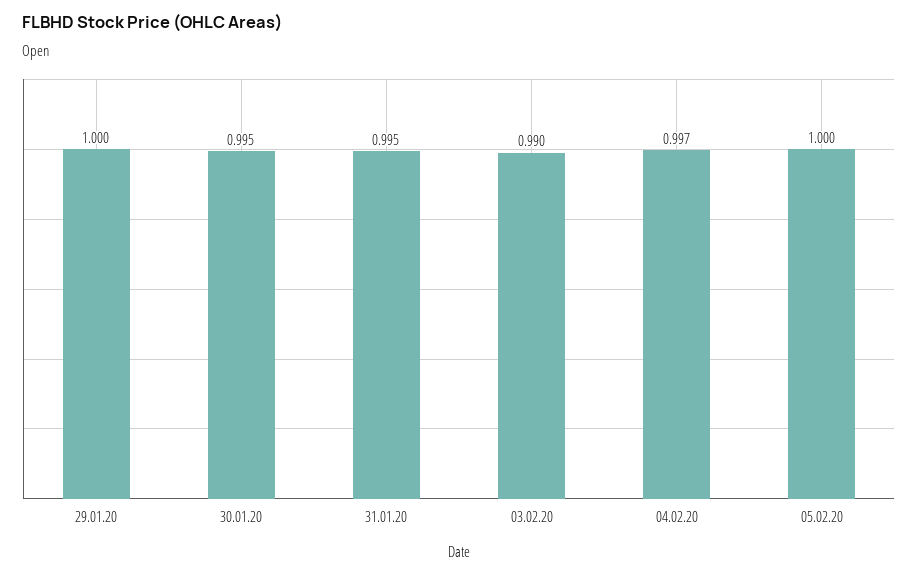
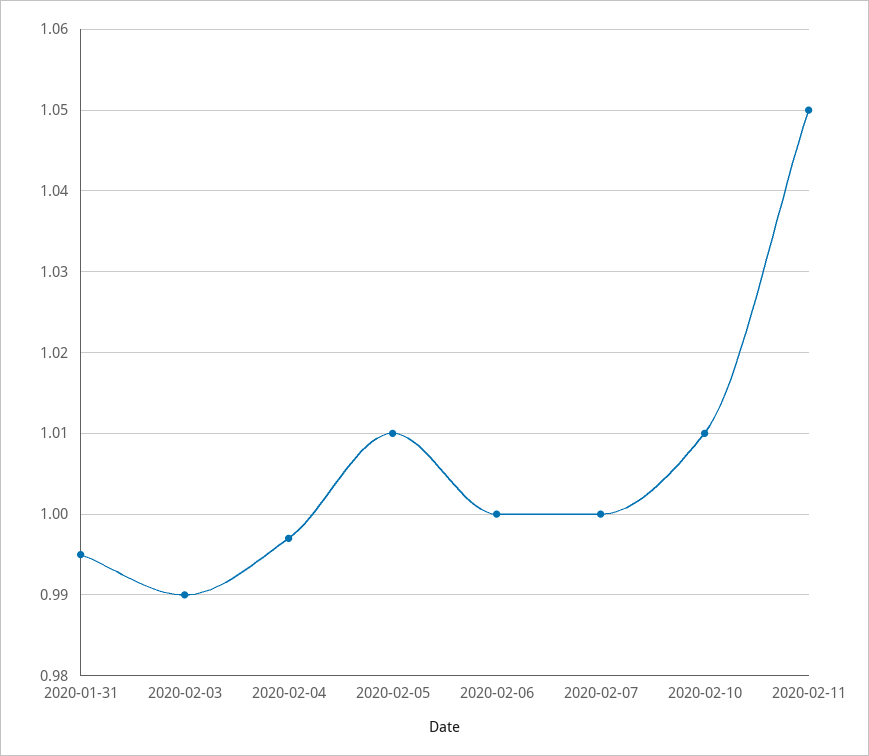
29.01.20: 1 -> none
30.01.20: 0.995 -> none
05.02.20: 1 -> 1.01
2020-02-06: none -> 1
2020-02-07: none -> 1
2020-02-10: none -> 1.01
2020-02-11: none -> 1.05

